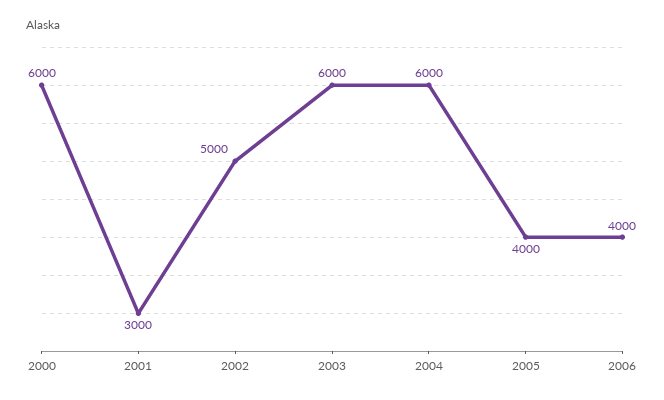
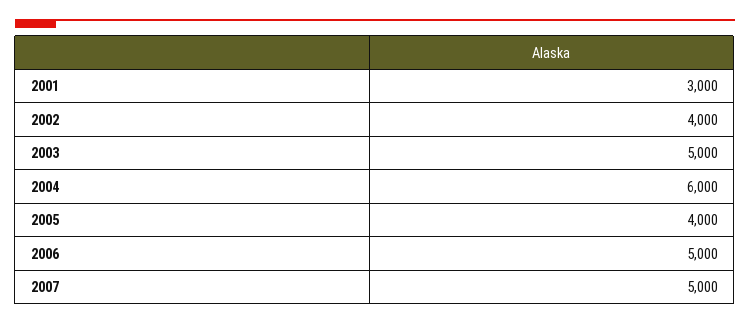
2000: 6000 -> none
2002: 5000 -> 4000
2003: 6000 -> 5000
2006: 4000 -> 5000
2007: none -> 5000

